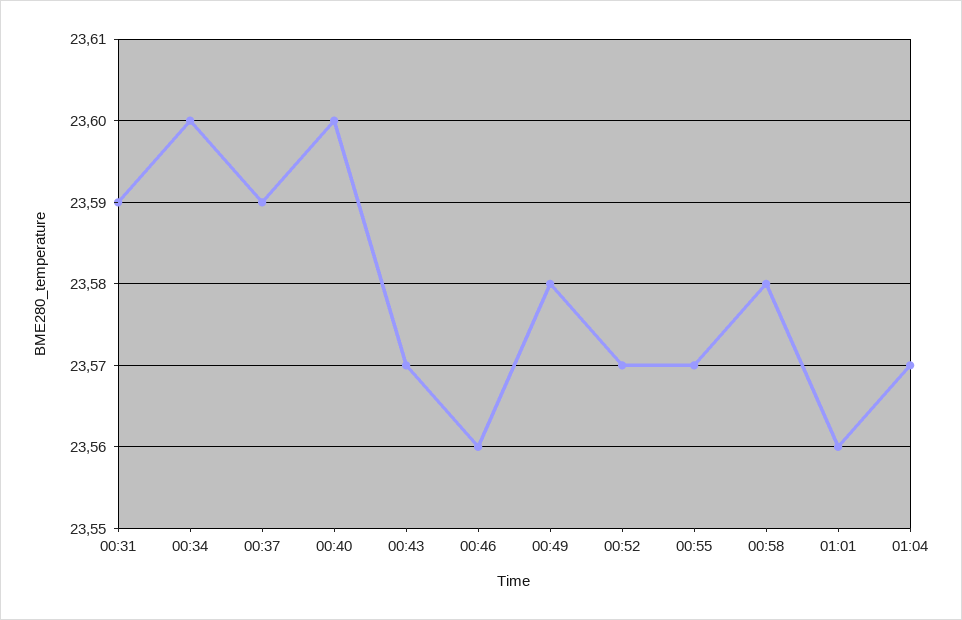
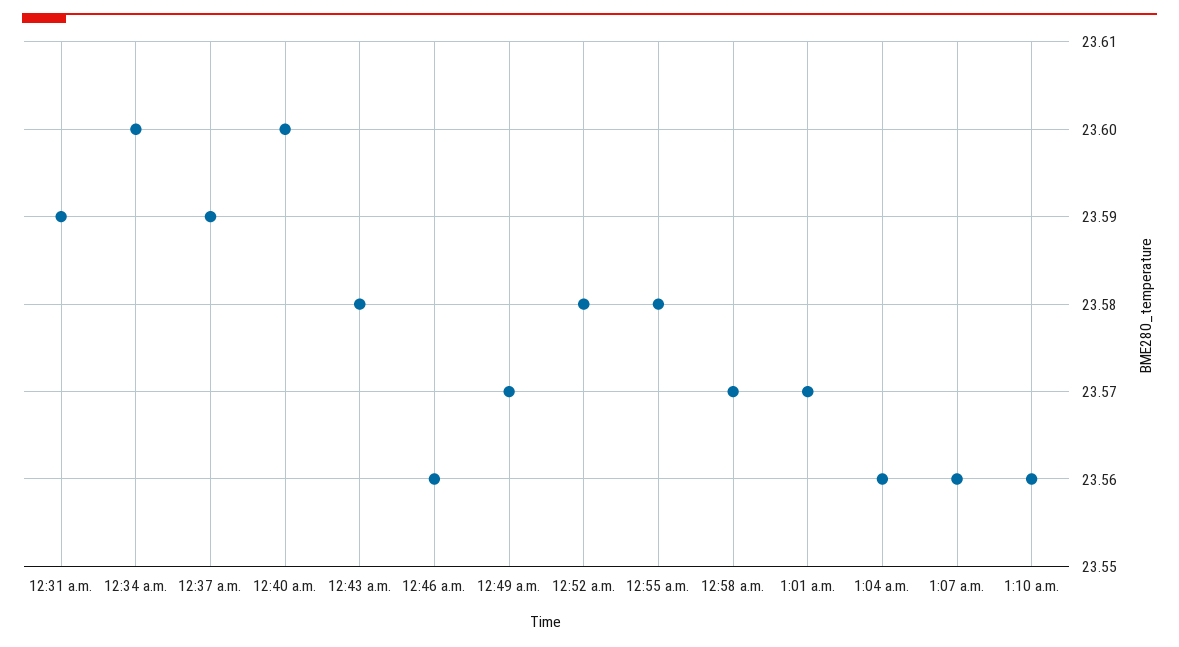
00:43: 23.57 -> 23.58
00:49: 23.58 -> 23.57
00:52: 23.57 -> 23.58
00:55: 23.57 -> 23.58
00:58: 23.58 -> 23.57
01:01: 23.56 -> 23.57
01:04: 23.57 -> 23.56
1:07 a.m.: none -> 23.56
1:10 a.m.: none -> 23.56

